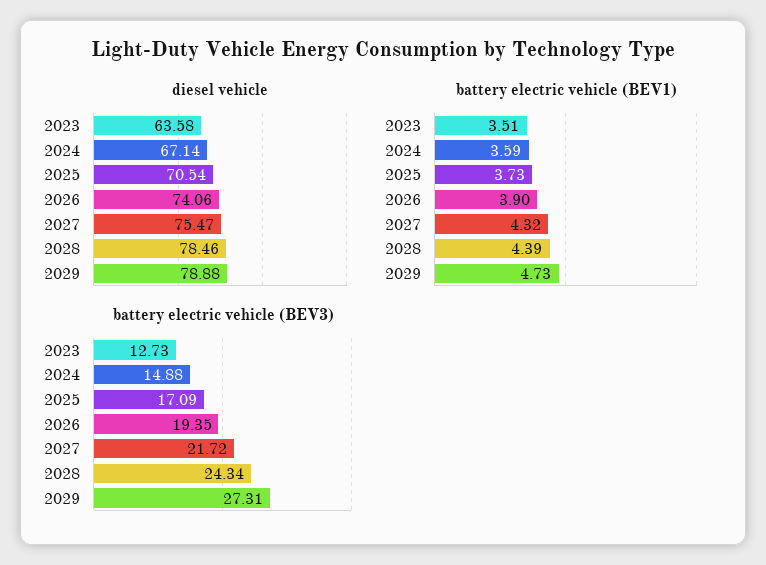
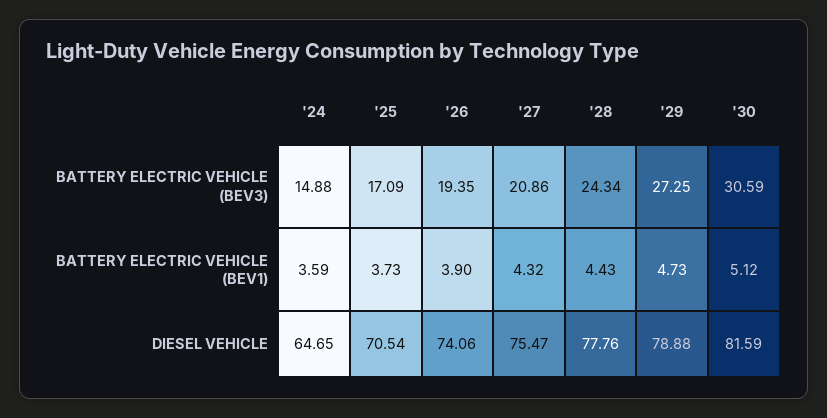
diesel vehicle, 2023: 63.58 -> none
diesel vehicle, 2024: 67.14 -> 64.65
diesel vehicle, 2028: 78.46 -> 77.76
battery electric vehicle (BEV1), 2023: 3.51 -> none
battery electric vehicle (BEV1), 2028: 4.39 -> 4.43
battery electric vehicle (BEV3), 2023: 12.73 -> none
battery electric vehicle (BEV3), 2027: 21.72 -> 20.86
battery electric vehicle (BEV3), 2029: 27.31 -> 27.25
battery electric vehicle (BEV3), '30: none -> 30.59
battery electric vehicle (BEV1), '30: none -> 5.12
diesel vehicle, '30: none -> 81.59

